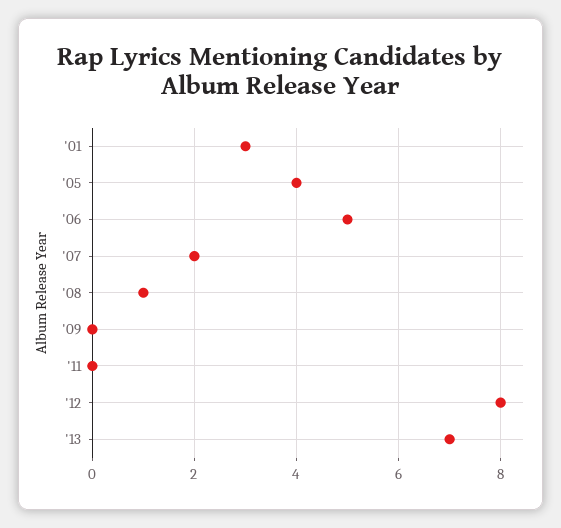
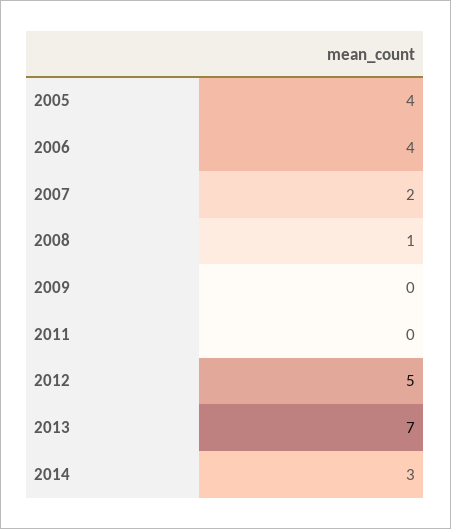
'01: 3 -> none
'06: 5 -> 4
'12: 8 -> 5
2014: none -> 3

